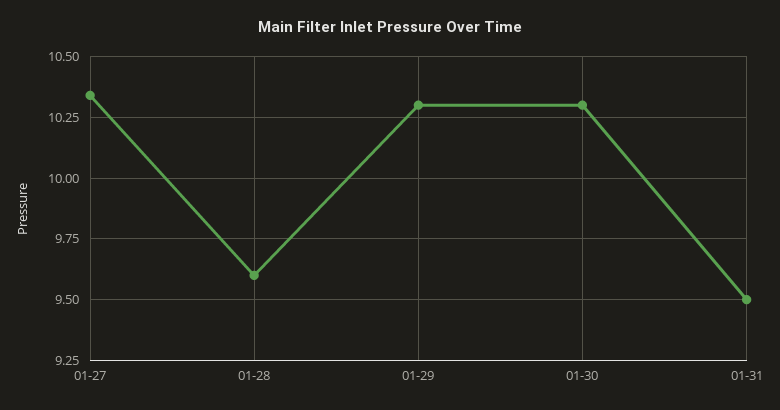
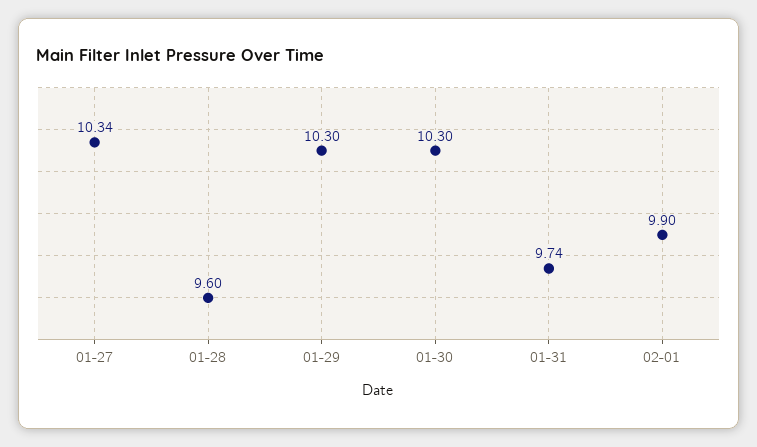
01-31: 9.5 -> 9.74
02-01: none -> 9.9

